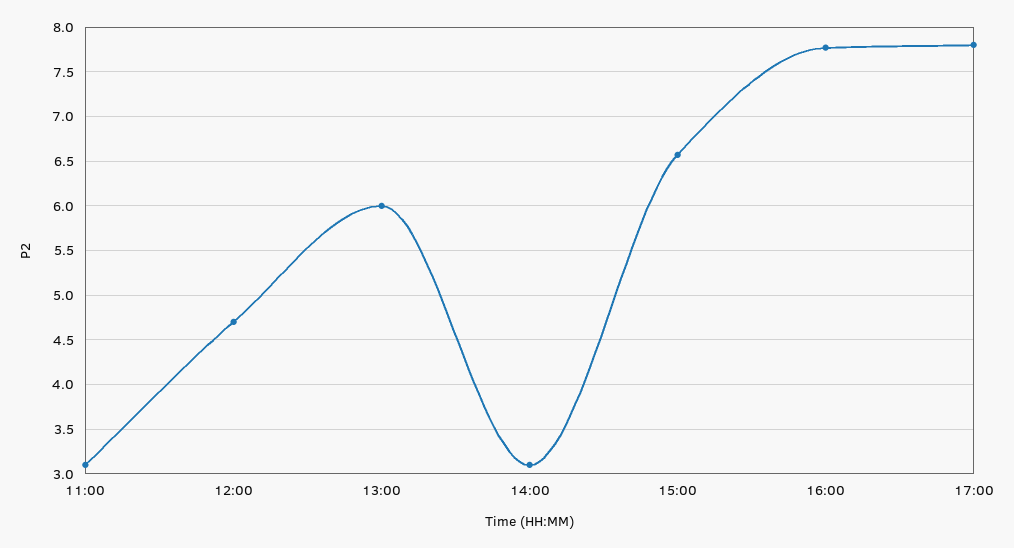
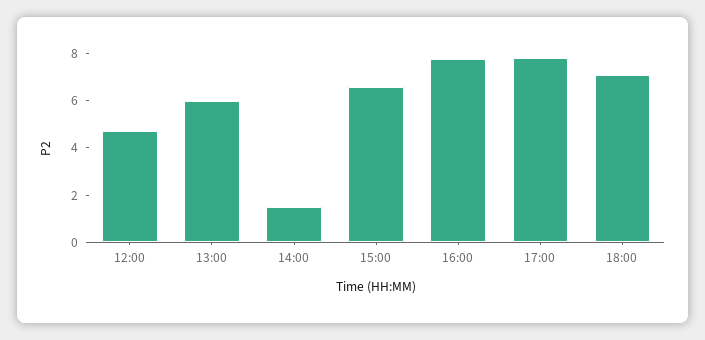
11:00: 3.1 -> none
14:00: 3.1 -> 1.5
18:00: none -> 7

